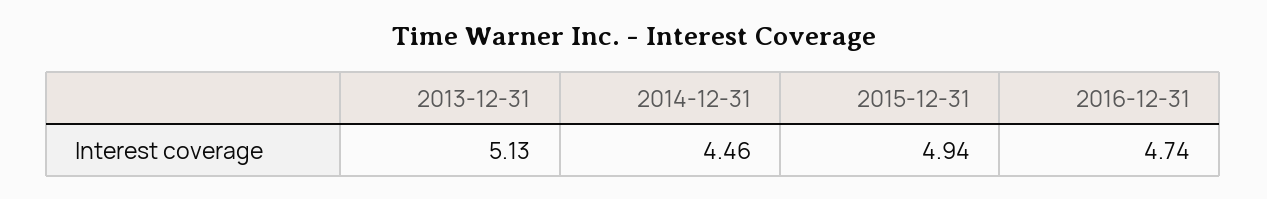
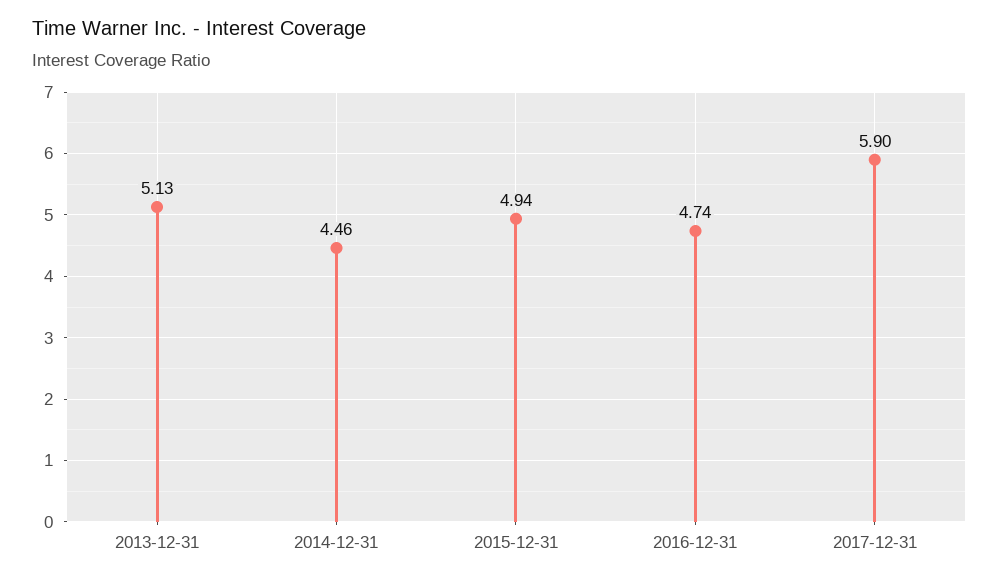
2017-12-31: none -> 5.9

